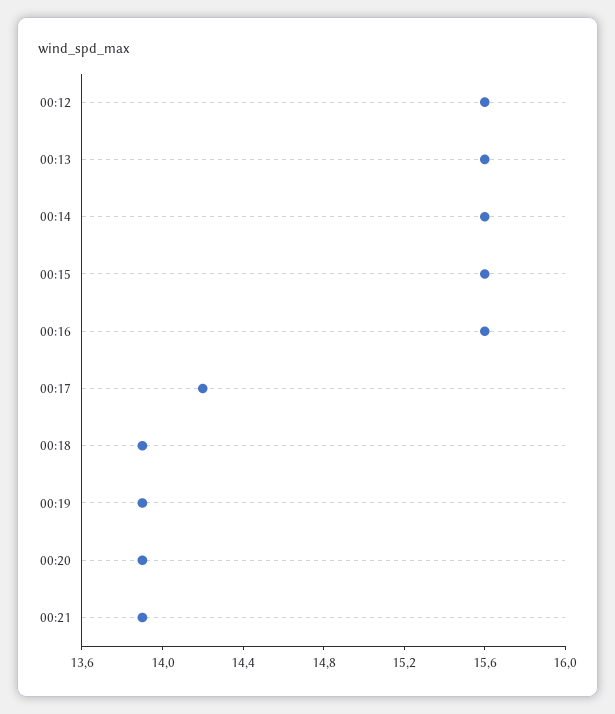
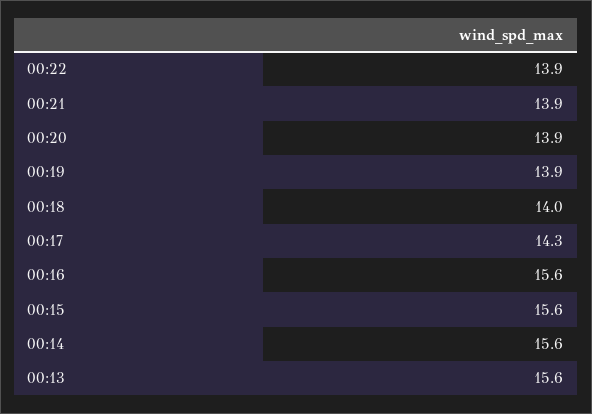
00:12: 15.6 -> none
00:17: 14.2 -> 14.3
00:18: 13.9 -> 14
00:22: none -> 13.9

